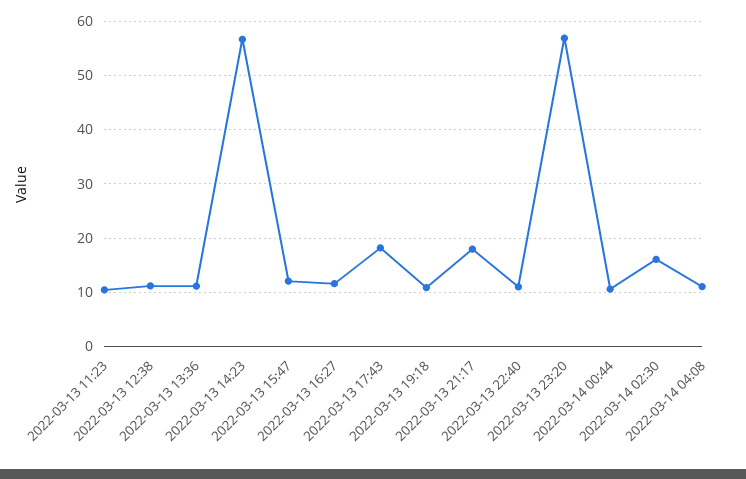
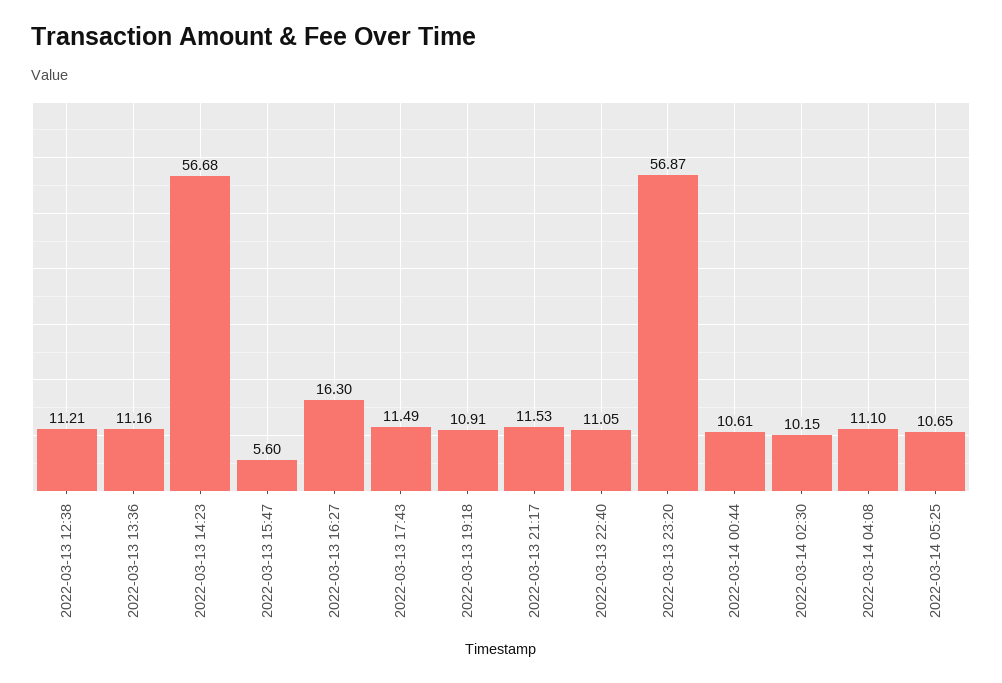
2022-03-13 11:23: 10 -> none
2022-03-13 15:47: 12 -> 5.6
2022-03-13 16:27: 12 -> 16.3
2022-03-13 17:43: 18 -> 11.49
2022-03-13 21:17: 18 -> 11.53
2022-03-14 02:30: 16 -> 10.15
2022-03-14 05:25: none -> 10.65

